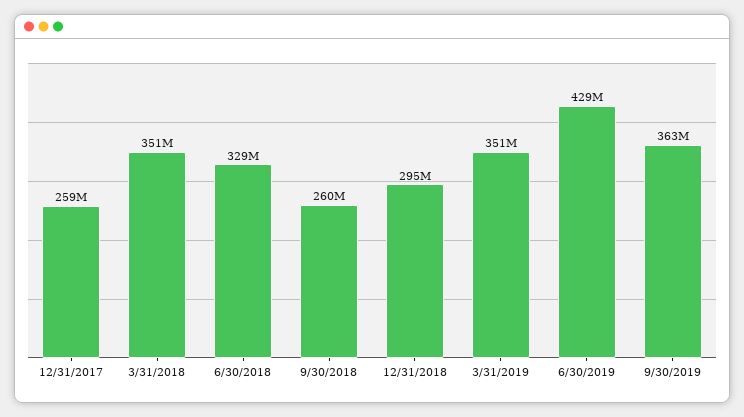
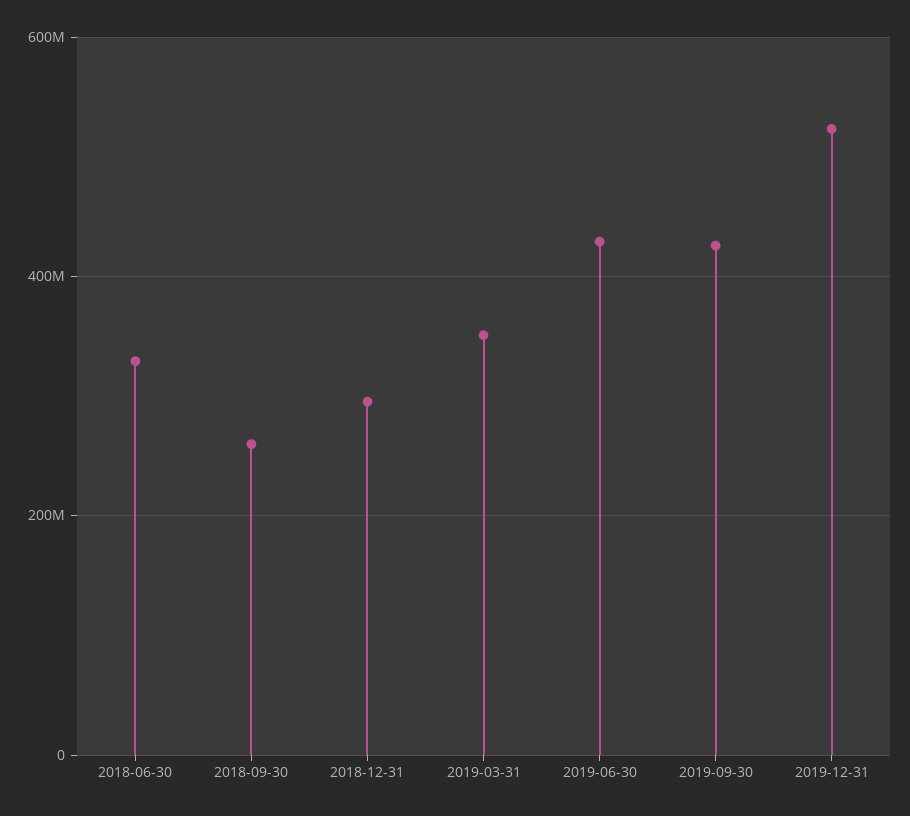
12/31/2017: 259000000 -> none
3/31/2018: 351000000 -> none
9/30/2019: 363000000 -> 420000000
2019-12-31: none -> 520000000

